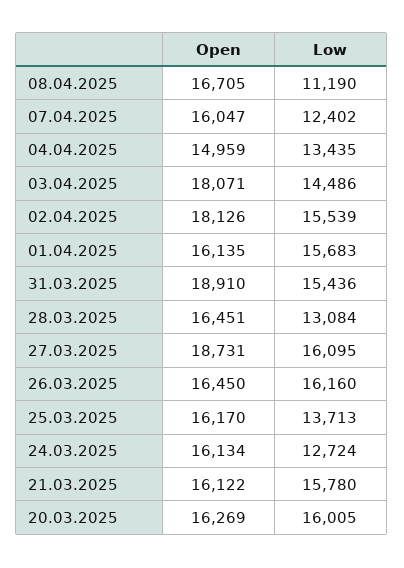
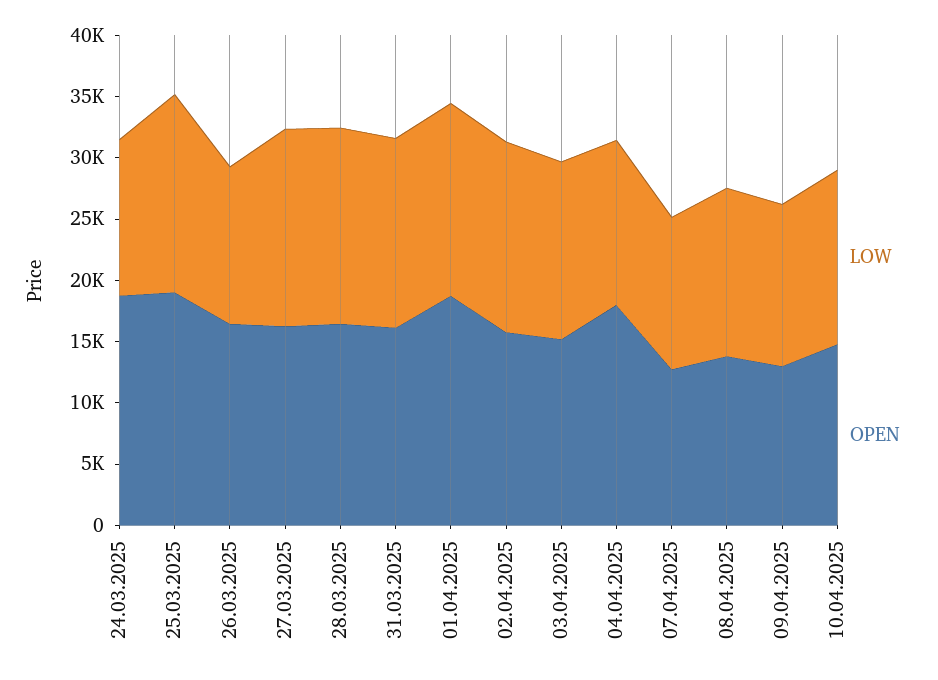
Open, 08.04.2025: 16705 -> 14000
Low, 08.04.2025: 11190 -> 14000
Open, 07.04.2025: 16047 -> 13000
Open, 04.04.2025: 14959 -> 18000
Open, 03.04.2025: 18071 -> 15000
Open, 02.04.2025: 18126 -> 16000
Open, 01.04.2025: 16135 -> 19000
Open, 31.03.2025: 18910 -> 16000
Low, 28.03.2025: 13084 -> 16000
Open, 27.03.2025: 18731 -> 16000
Low, 26.03.2025: 16160 -> 13000
Open, 25.03.2025: 16170 -> 19000
Low, 25.03.2025: 13713 -> 16000
Open, 24.03.2025: 16134 -> 19000
Open, 21.03.2025: 16122 -> none
Low, 21.03.2025: 15780 -> none
Open, 20.03.2025: 16269 -> none
Low, 20.03.2025: 16005 -> none
Low, 09.04.2025: none -> 13000
Open, 09.04.2025: none -> 13000
Low, 10.04.2025: none -> 14000
Open, 10.04.2025: none -> 15000

